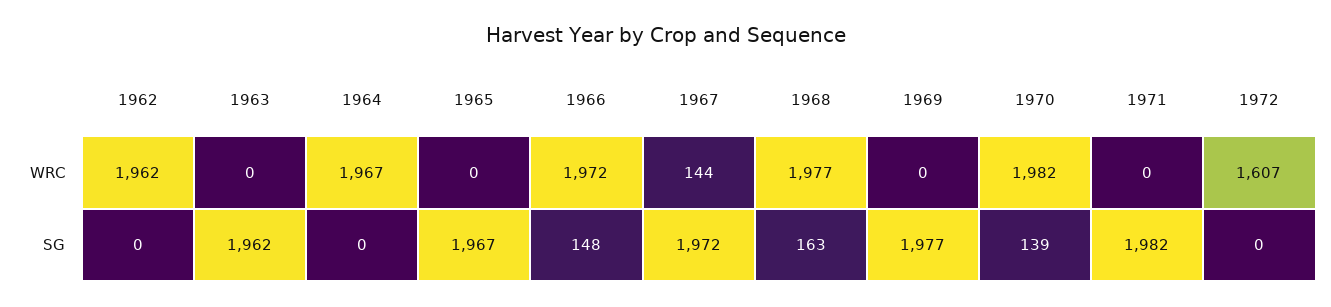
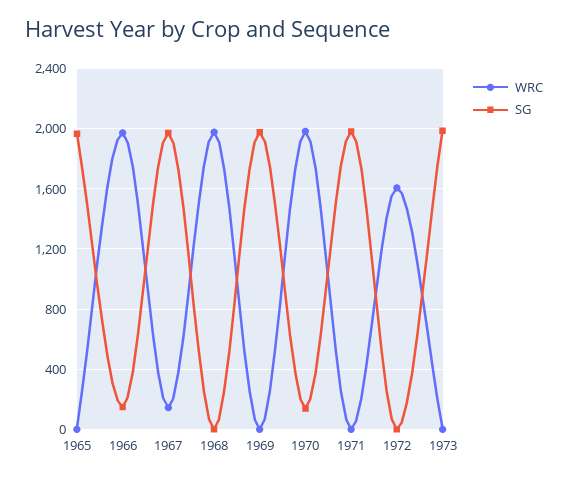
WRC, 1962: 1962 -> none
WRC, 1963: 0 -> none
WRC, 1964: 1967 -> none
SG, 1962: 0 -> none
SG, 1963: 1962 -> none
SG, 1964: 0 -> none
SG, 1968: 163 -> 0
WRC, 1973: none -> 0
SG, 1973: none -> 2000

